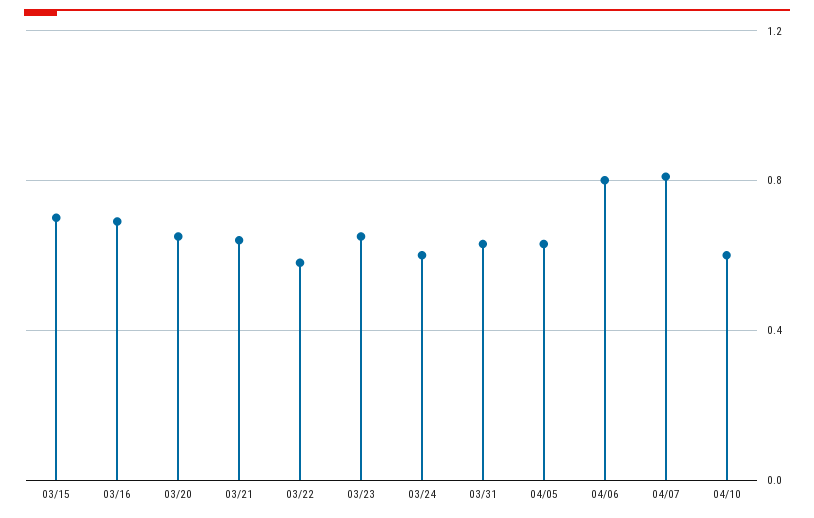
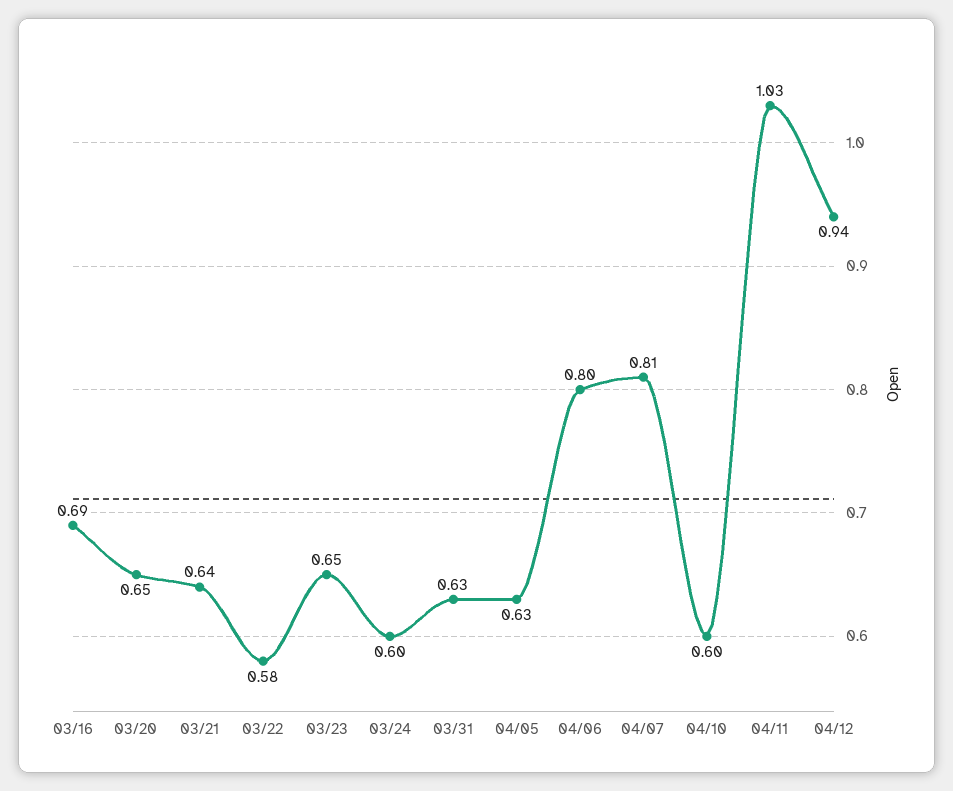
03/15: 0.7 -> none
04/11: none -> 1.03
04/12: none -> 0.94

